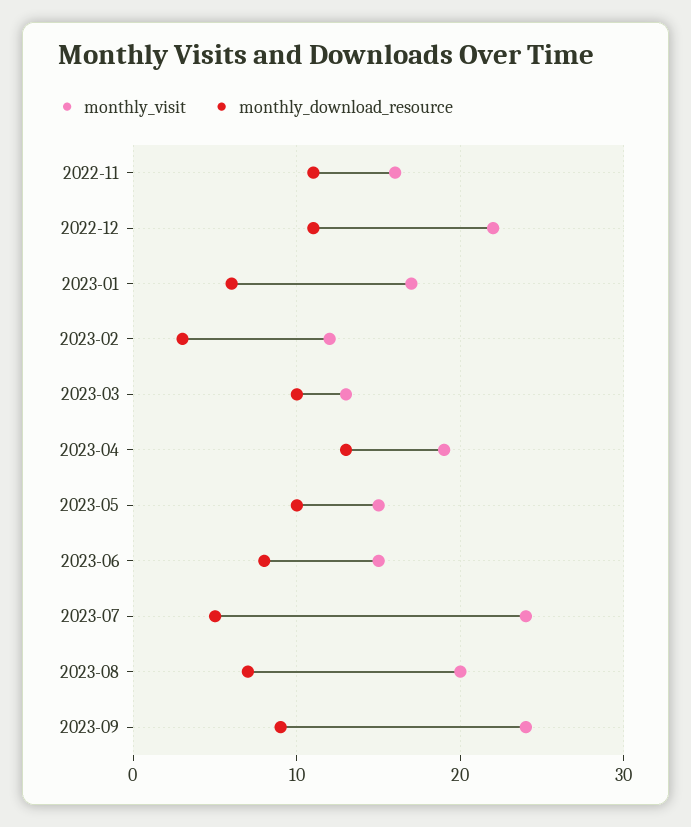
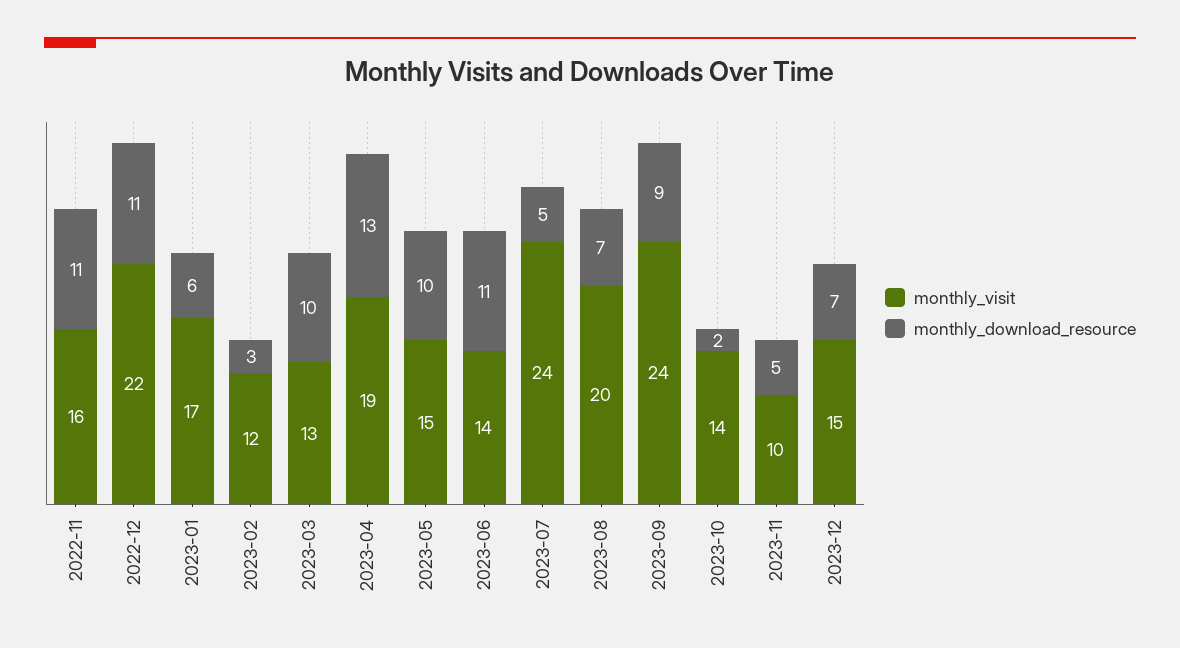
monthly_visit, 2023-06: 15 -> 14
monthly_download_resource, 2023-06: 8 -> 11
monthly_visit, 2023-10: none -> 14
monthly_download_resource, 2023-10: none -> 2
monthly_visit, 2023-11: none -> 10
monthly_download_resource, 2023-11: none -> 5
monthly_visit, 2023-12: none -> 15
monthly_download_resource, 2023-12: none -> 7

